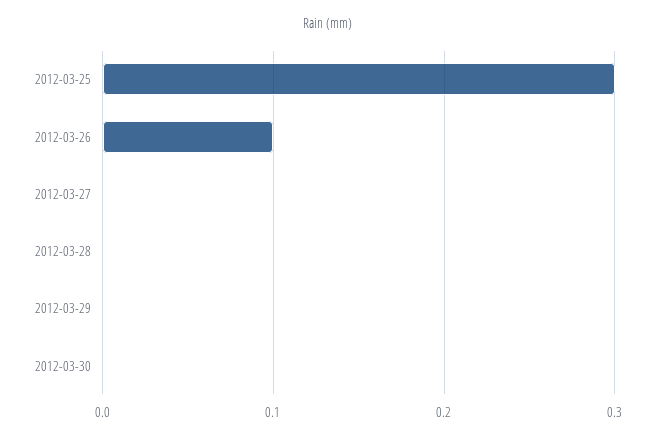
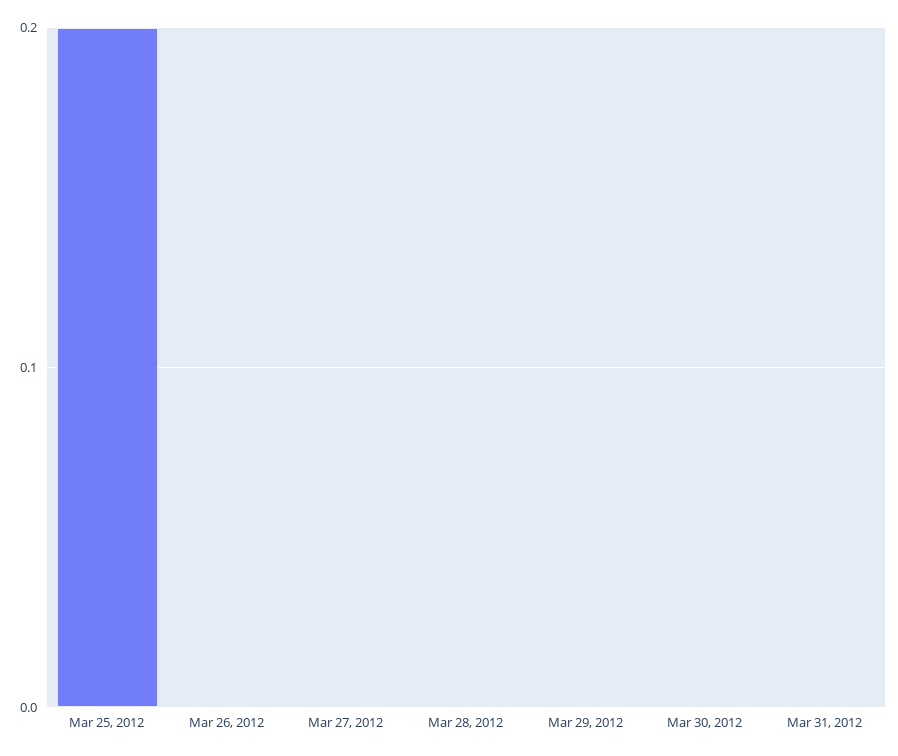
2012-03-25: 0.3 -> 0.2
2012-03-26: 0.1 -> 0
Mar 31, 2012: none -> 0

